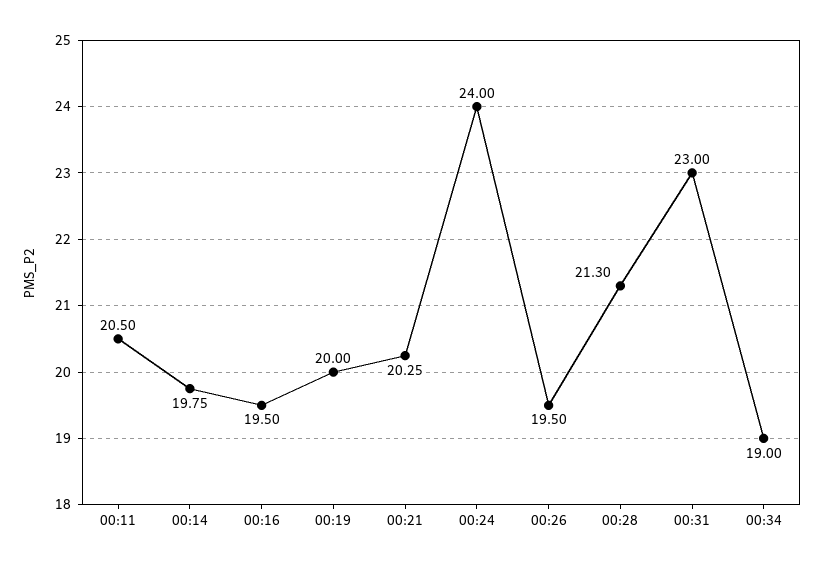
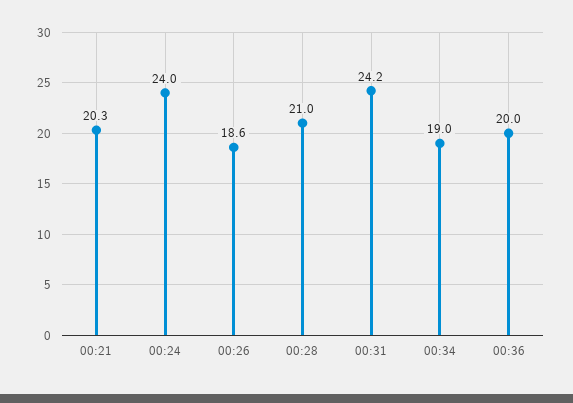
00:11: 20.5 -> none
00:14: 19.75 -> none
00:16: 19.5 -> none
00:19: 20 -> none
00:26: 19.5 -> 18.6
00:28: 21.3 -> 21
00:31: 23 -> 24.2
00:36: none -> 20

